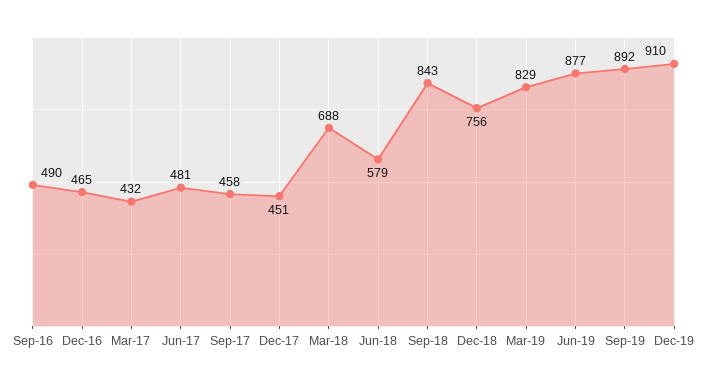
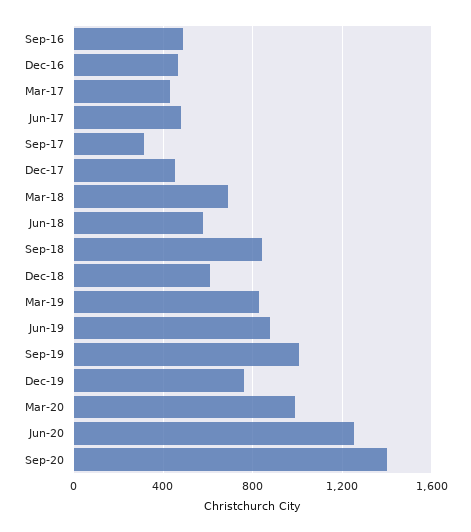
Sep-17: 458 -> 300
Dec-18: 756 -> 600
Sep-19: 892 -> 1000
Dec-19: 910 -> 750
Mar-20: none -> 1000
Jun-20: none -> 1250
Sep-20: none -> 1400

